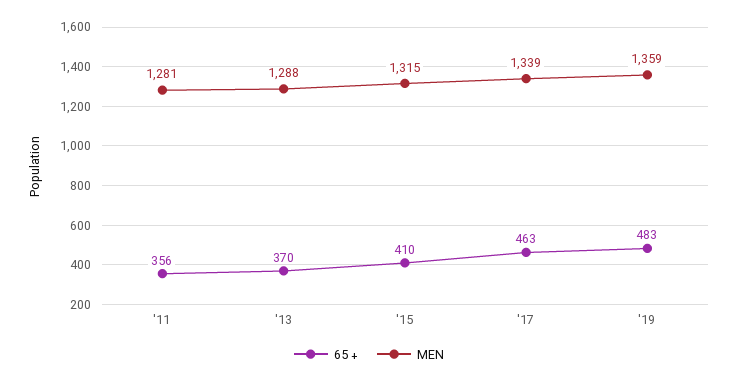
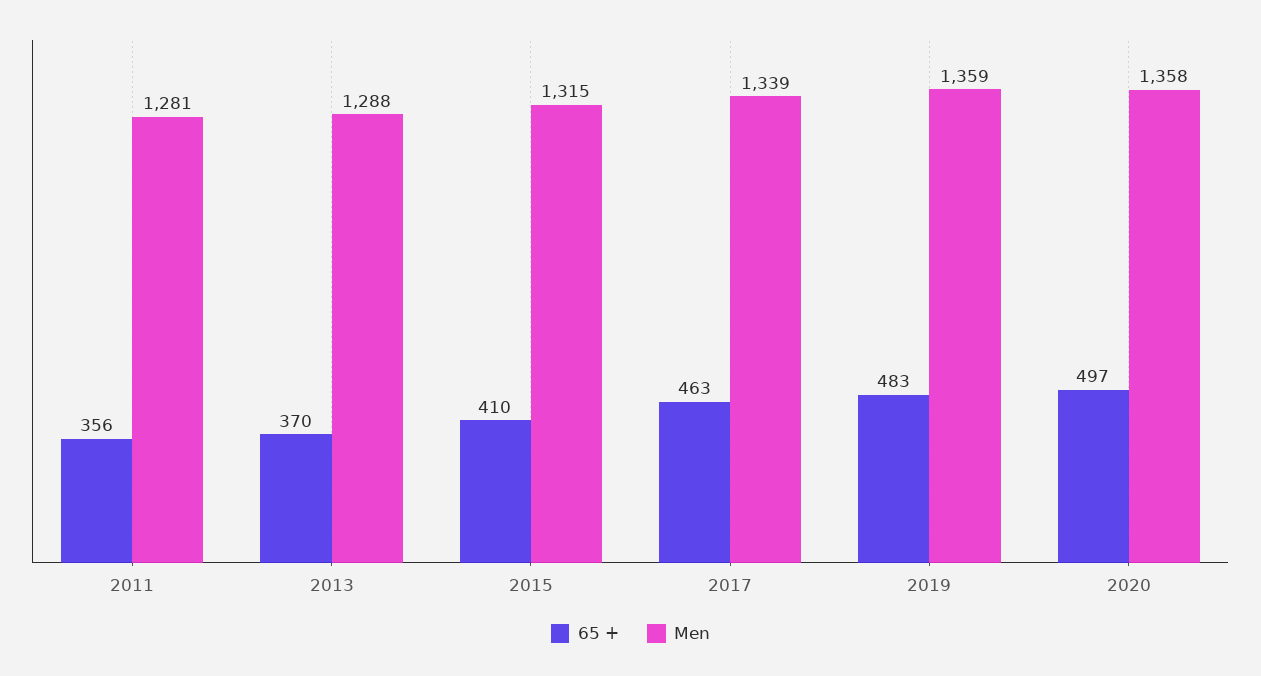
65 +, 2020: none -> 497
MEN, 2020: none -> 1358

